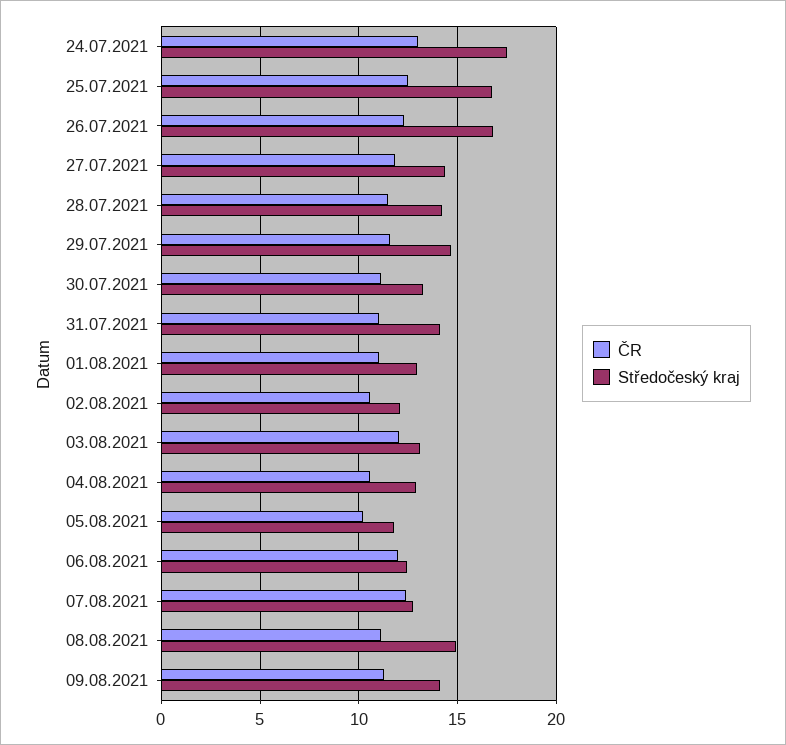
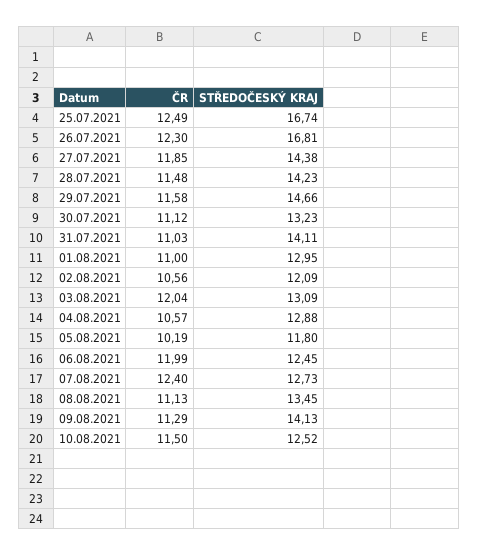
ČR, 24.07.2021: 13 -> none
Středočeský kraj, 24.07.2021: 17.5 -> none
Středočeský kraj, 08.08.2021: 15 -> 13.45
ČR, 10.08.2021: none -> 11.5
Středočeský kraj, 10.08.2021: none -> 12.52

